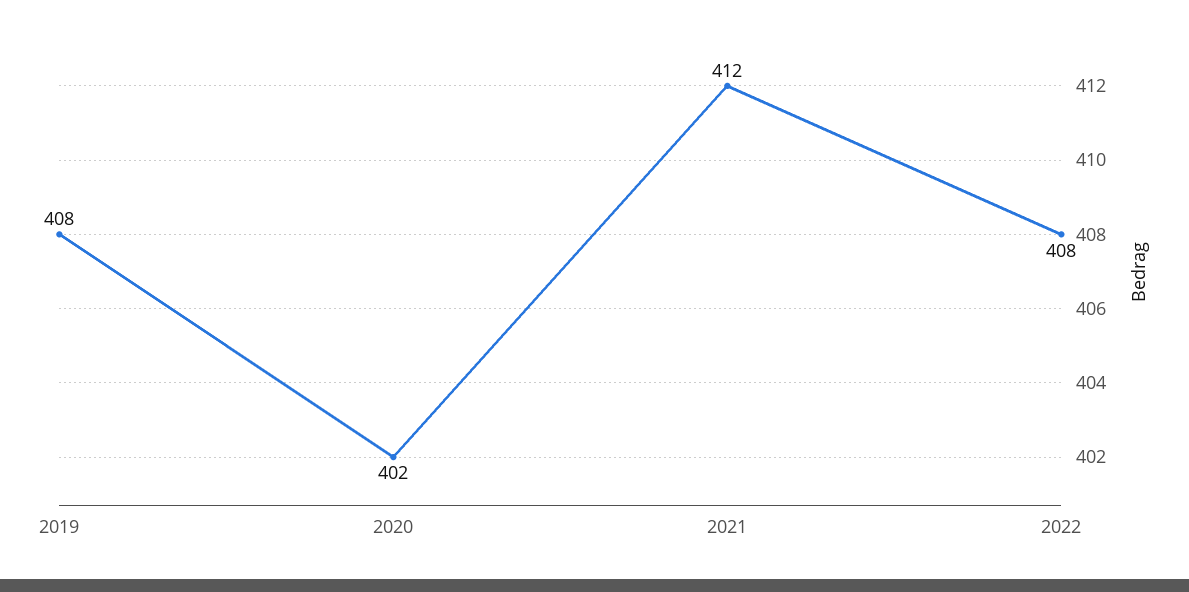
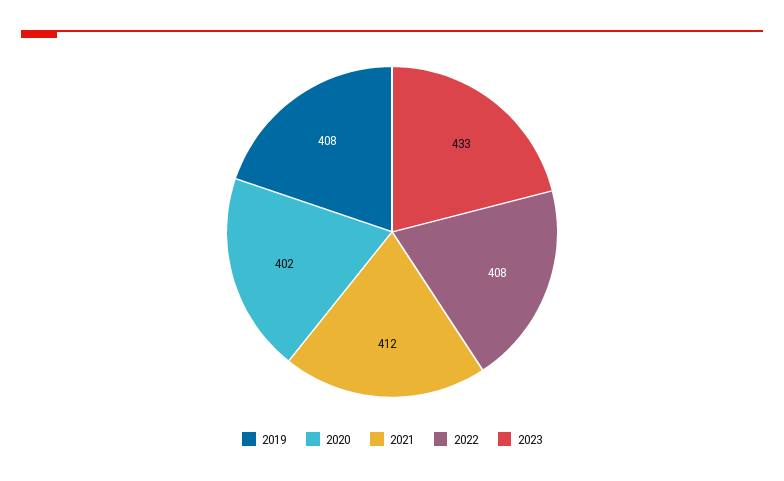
2023: none -> 433

